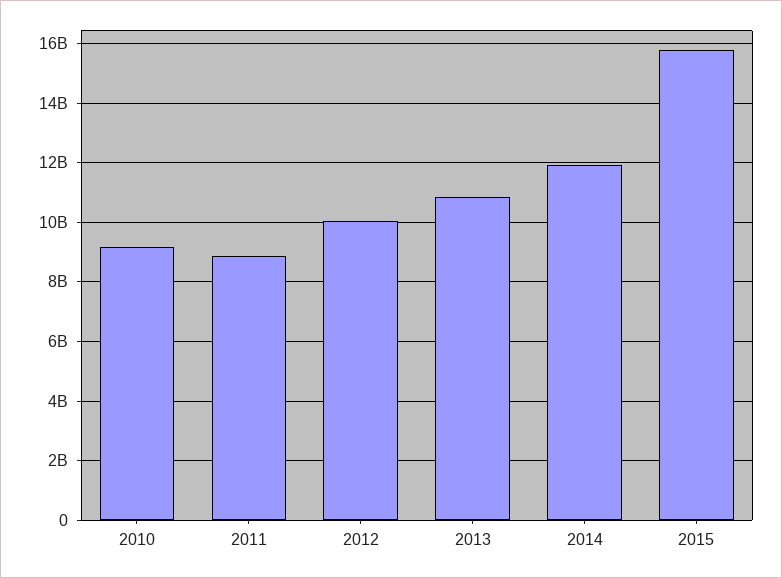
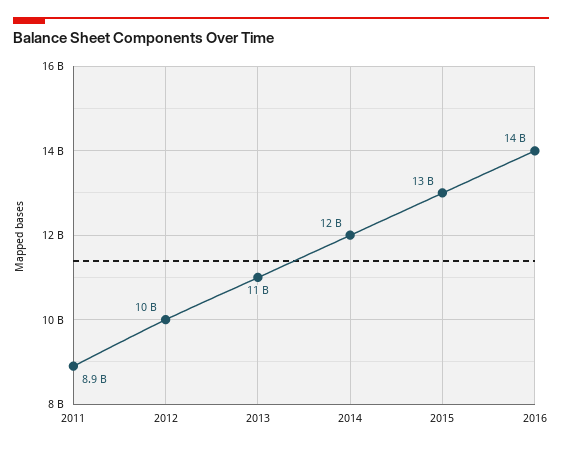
2010: 9250000000 -> none
2015: 15750000000 -> 13000000000
2016: none -> 14000000000

